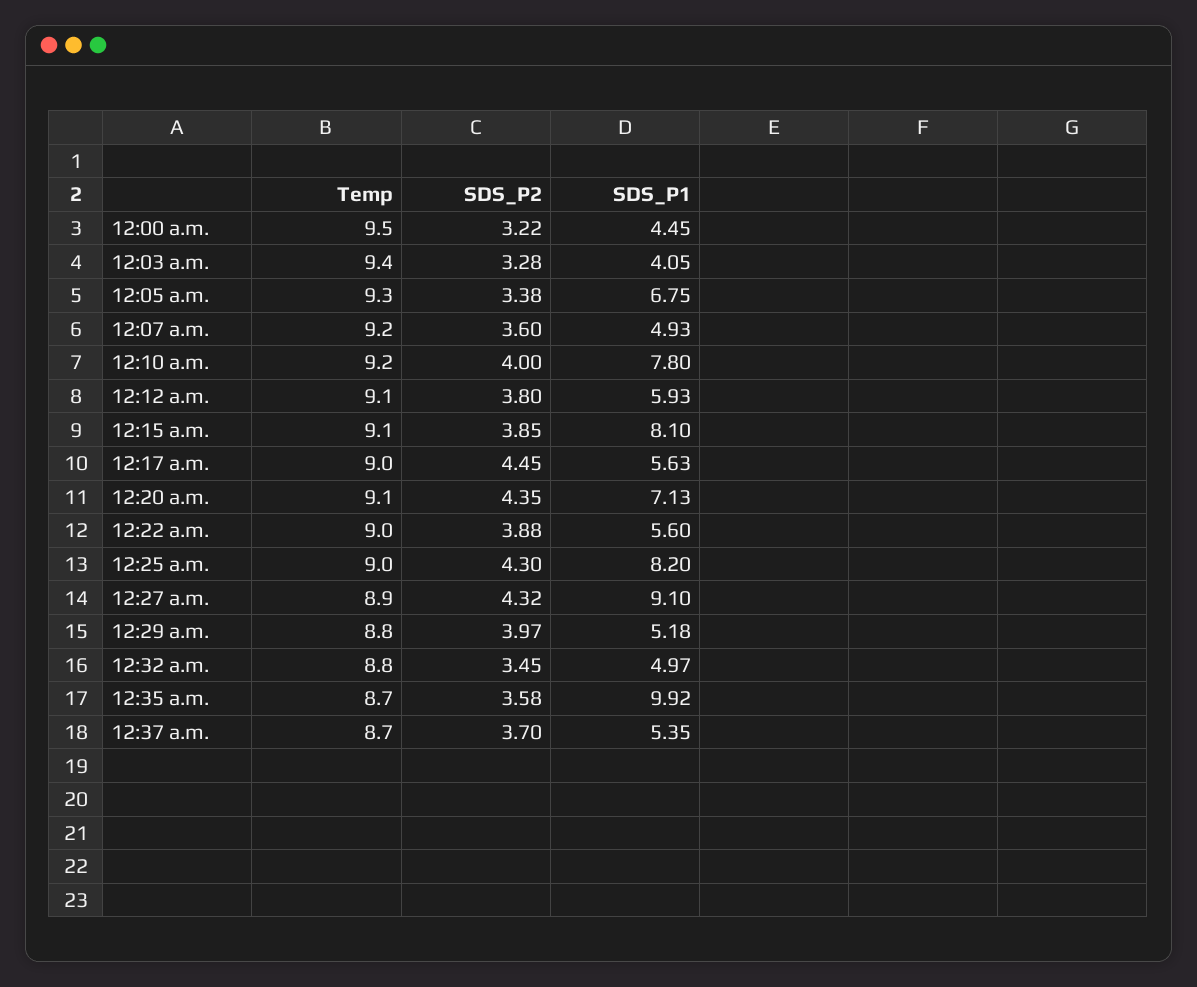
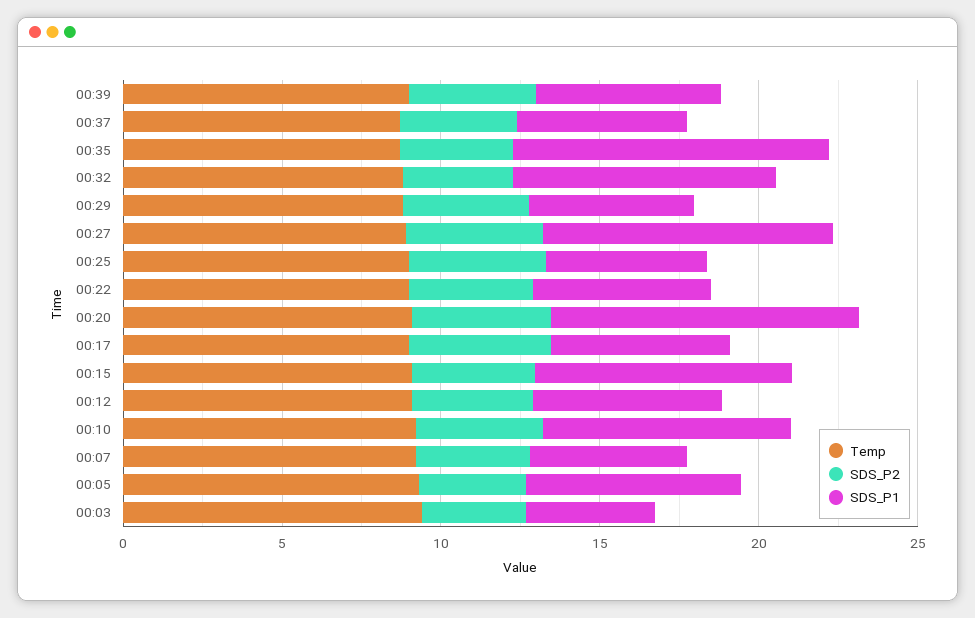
Temp, 12:00 a.m.: 9.5 -> none
SDS_P2, 12:00 a.m.: 3.22 -> none
SDS_P1, 12:00 a.m.: 4.45 -> none
SDS_P1, 12:20 a.m.: 7.13 -> 10
SDS_P1, 12:25 a.m.: 8.2 -> 5
SDS_P1, 12:32 a.m.: 4.97 -> 8
Temp, 00:39: none -> 9
SDS_P2, 00:39: none -> 4
SDS_P1, 00:39: none -> 6

